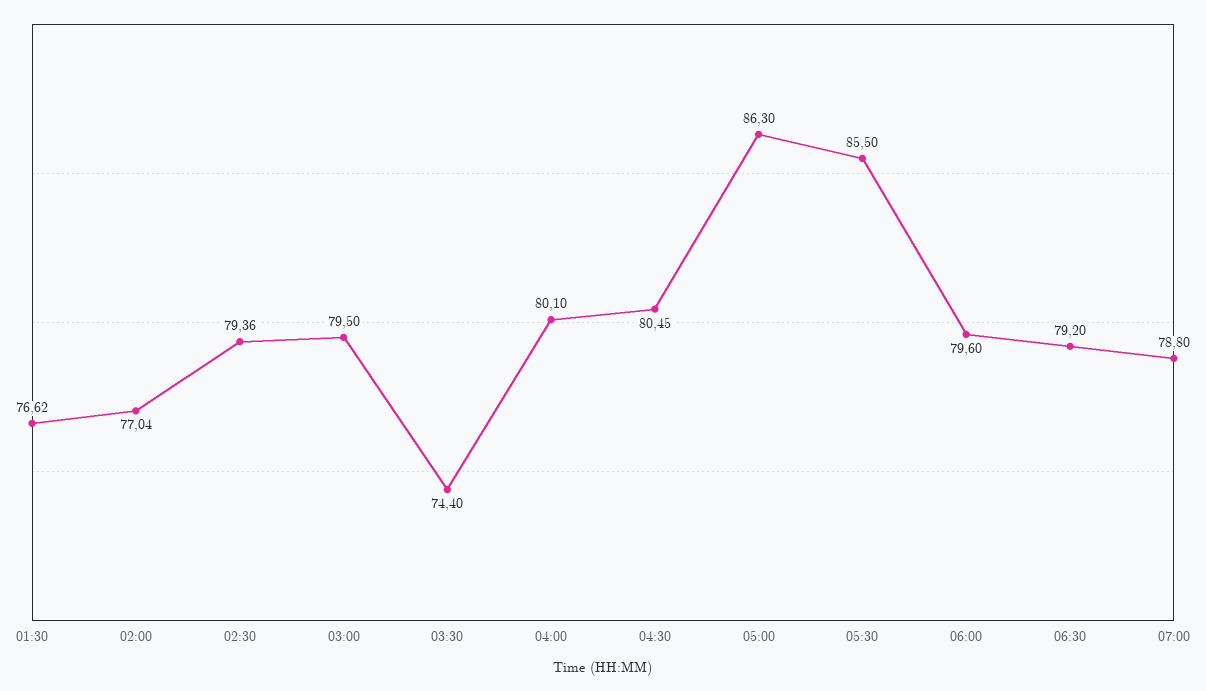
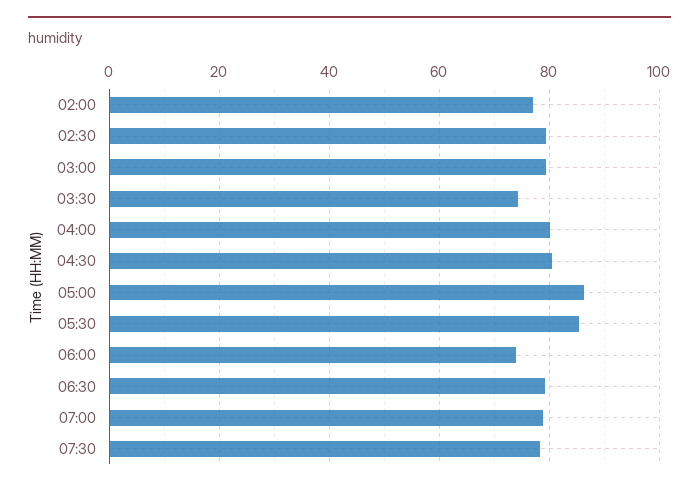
01:30: 76.62 -> none
06:00: 79.6 -> 74
07:30: none -> 78

